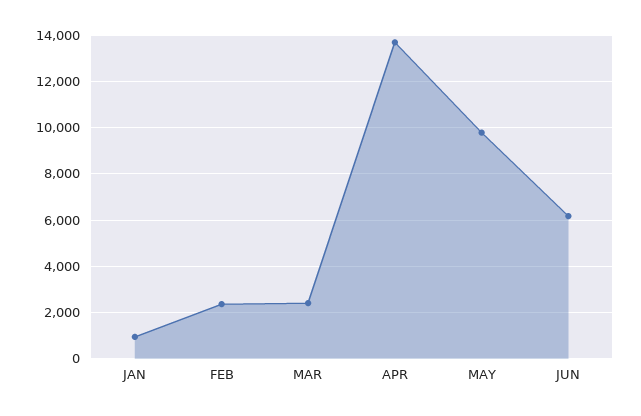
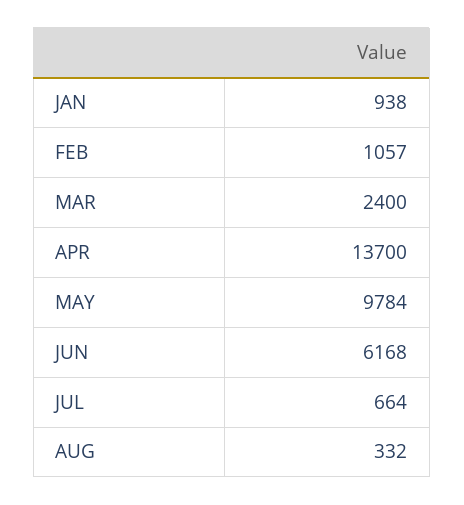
FEB: 2500 -> 1057
JUL: none -> 664
AUG: none -> 332

